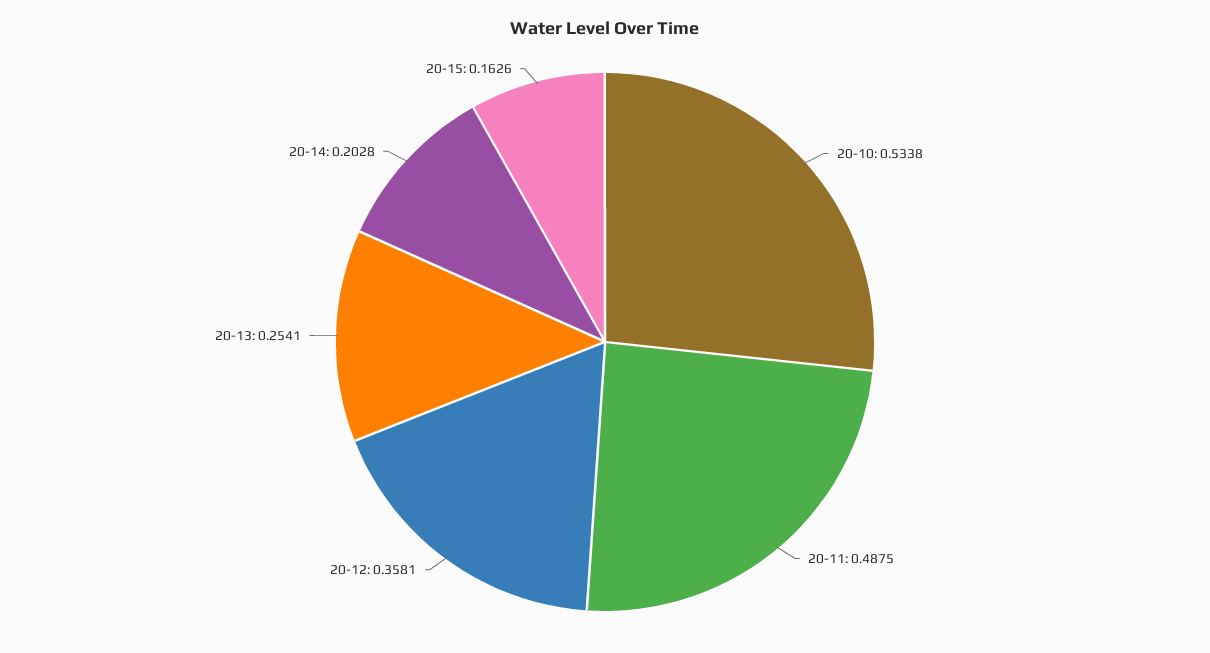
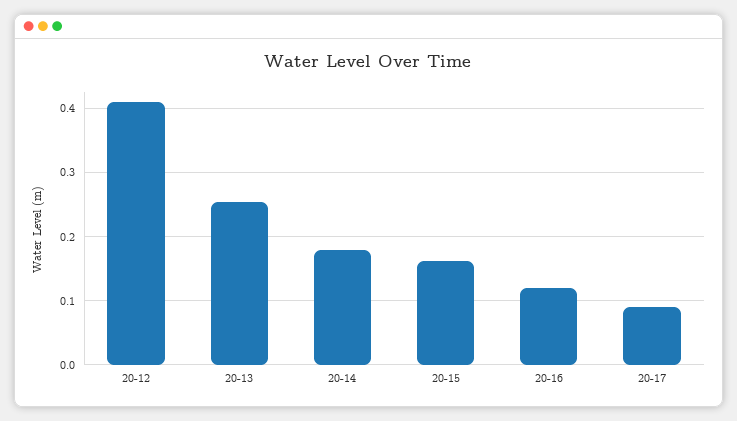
20-10: 0.5338 -> none
20-11: 0.4875 -> none
20-12: 0.3581 -> 0.41
20-14: 0.2028 -> 0.18
20-16: none -> 0.12
20-17: none -> 0.09

